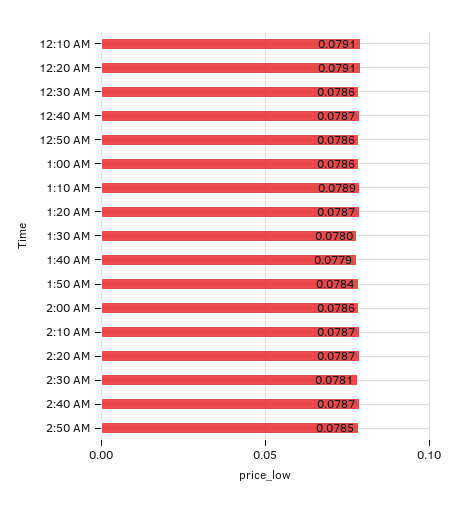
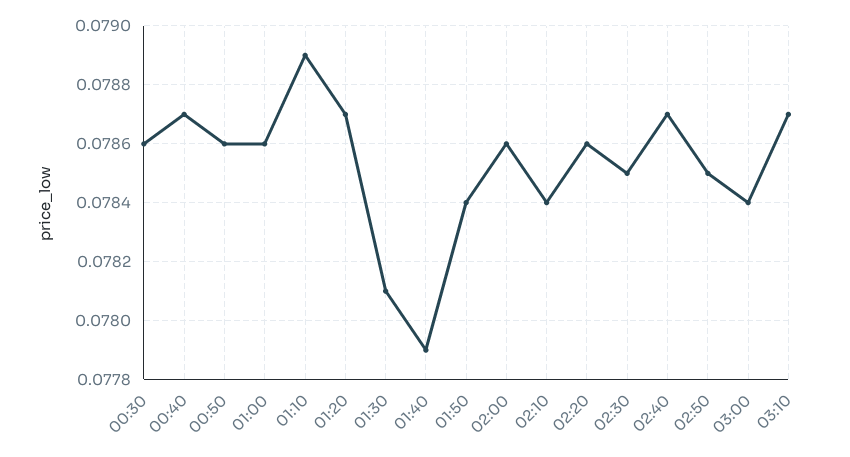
12:10 AM: 0.0791 -> none
12:20 AM: 0.0791 -> none
1:30 AM: 0.078 -> 0.0781
2:10 AM: 0.0787 -> 0.0784
2:20 AM: 0.0787 -> 0.0786
2:30 AM: 0.0781 -> 0.0785
03:00: none -> 0.0784
03:10: none -> 0.0787

